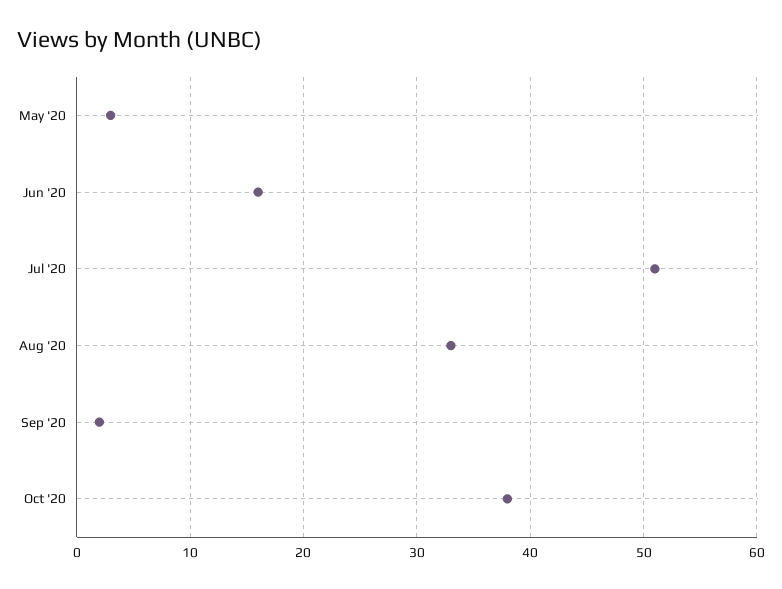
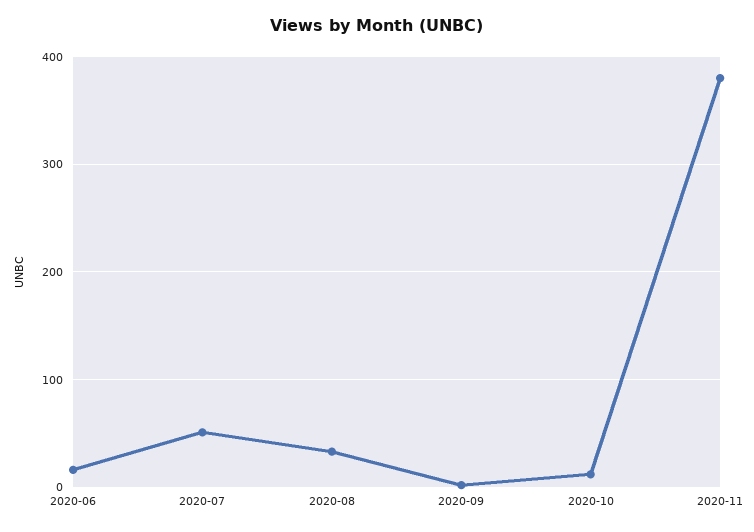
May '20: 3 -> none
Oct '20: 38 -> 10
2020-11: none -> 380

